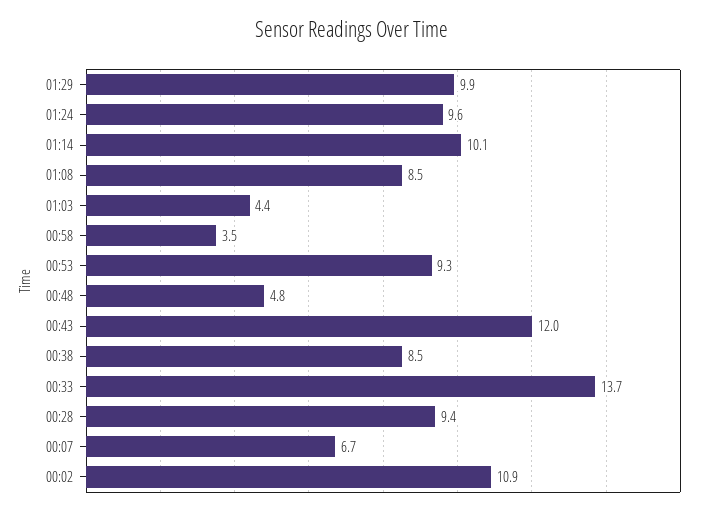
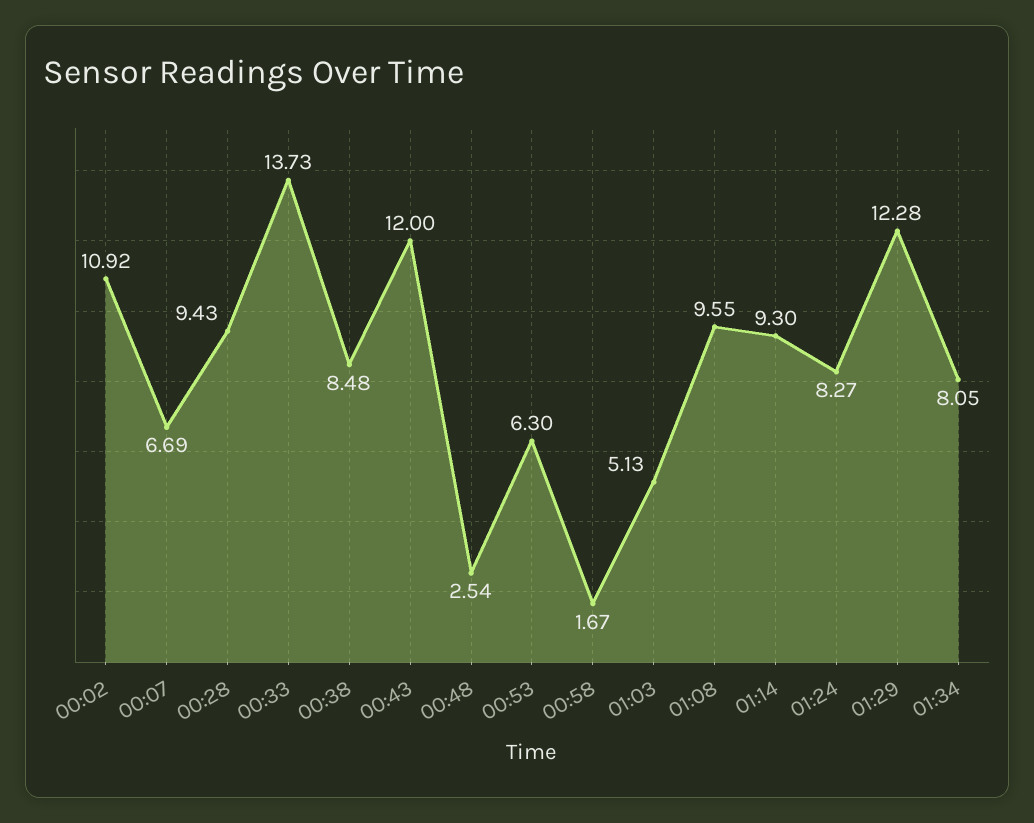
01:29: 9.9 -> 12.28
01:24: 9.6 -> 8.27
01:14: 10.1 -> 9.3
01:08: 8.5 -> 9.55
01:03: 4.4 -> 5.13
00:58: 3.5 -> 1.67
00:53: 9.3 -> 6.3
00:48: 4.8 -> 2.54
01:34: none -> 8.05

